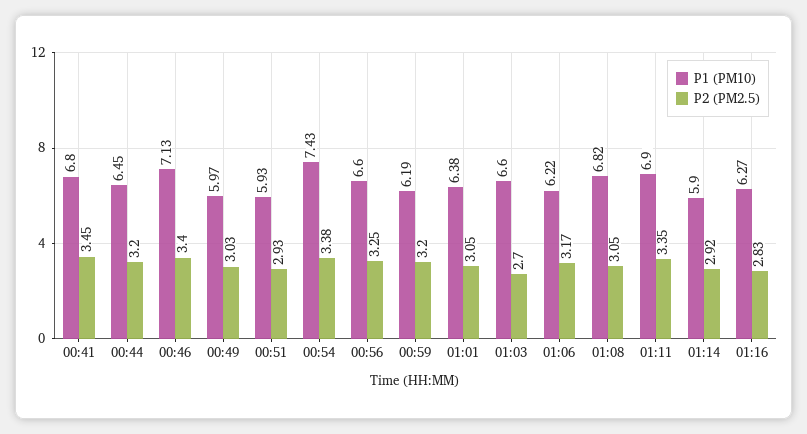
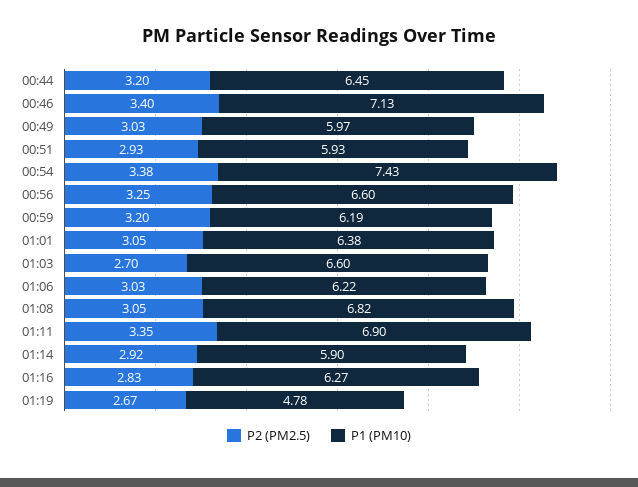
P1 (PM10), 00:41: 6.8 -> none
P2 (PM2.5), 00:41: 3.45 -> none
P2 (PM2.5), 01:06: 3.17 -> 3.03
P2 (PM2.5), 01:19: none -> 2.67
P1 (PM10), 01:19: none -> 4.78

